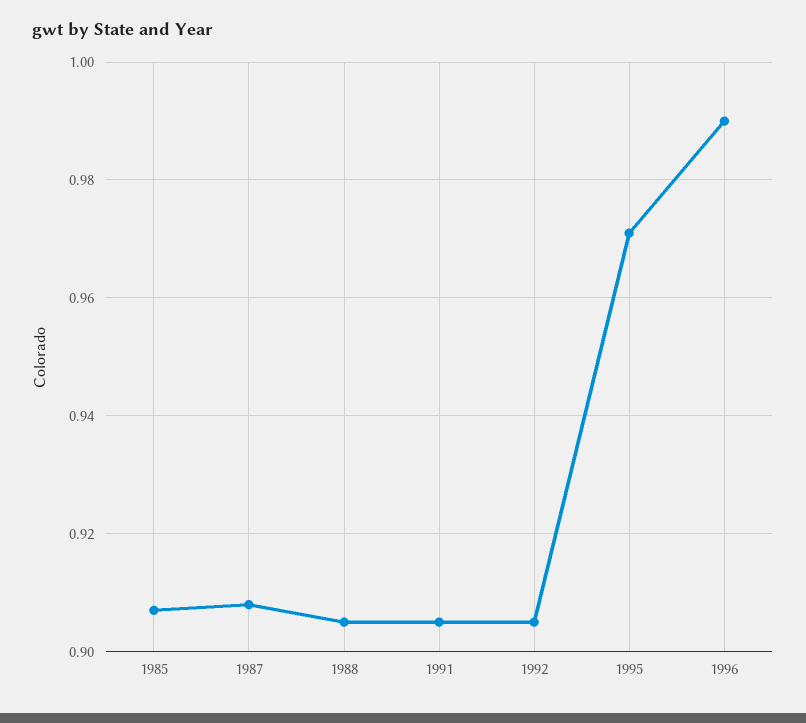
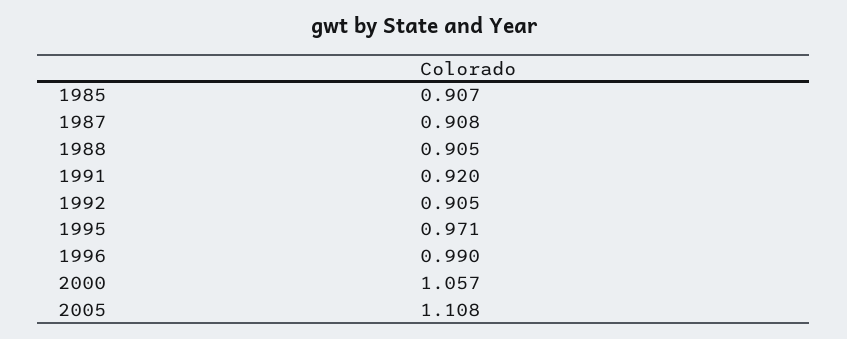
1991: 0.905 -> 0.92
2000: none -> 1.057
2005: none -> 1.108

